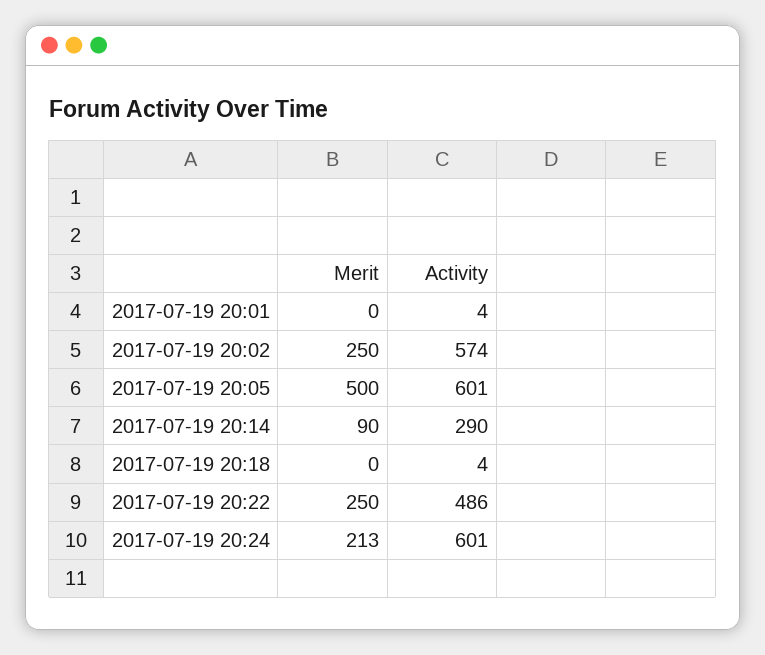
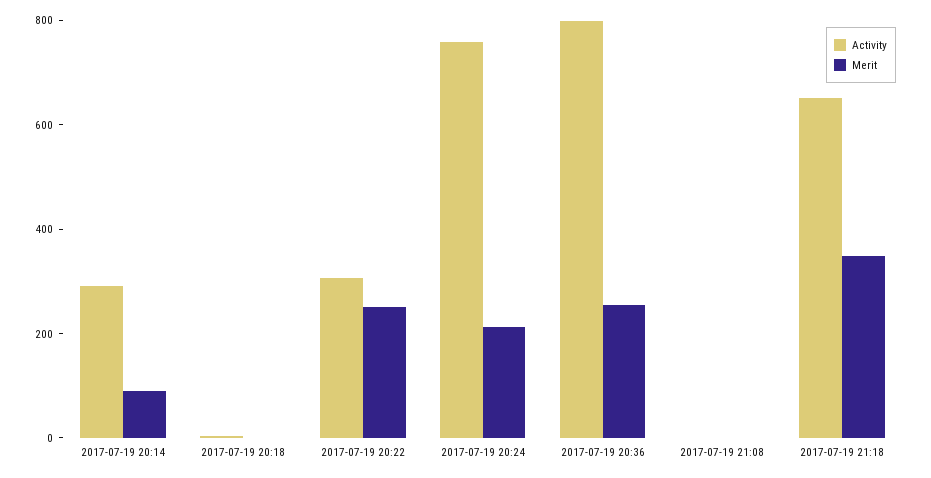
Merit, 2017-07-19 20:01: 0 -> none
Activity, 2017-07-19 20:01: 4 -> none
Merit, 2017-07-19 20:02: 250 -> none
Activity, 2017-07-19 20:02: 574 -> none
Merit, 2017-07-19 20:05: 500 -> none
Activity, 2017-07-19 20:05: 601 -> none
Activity, 2017-07-19 20:22: 486 -> 300
Activity, 2017-07-19 20:24: 601 -> 750
Activity, 2017-07-19 20:36: none -> 800
Merit, 2017-07-19 20:36: none -> 250
Activity, 2017-07-19 21:08: none -> 0
Merit, 2017-07-19 21:08: none -> 0
Activity, 2017-07-19 21:18: none -> 650
Merit, 2017-07-19 21:18: none -> 350

